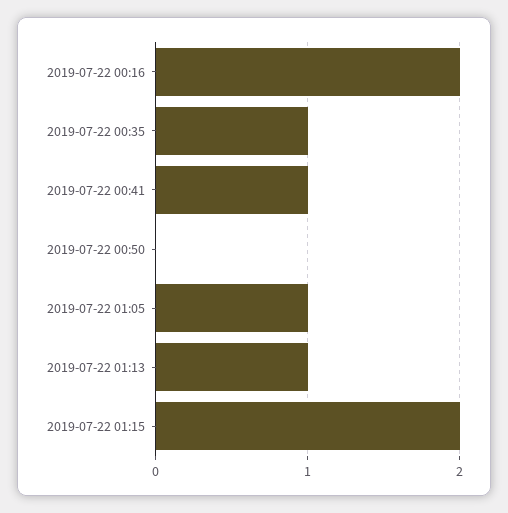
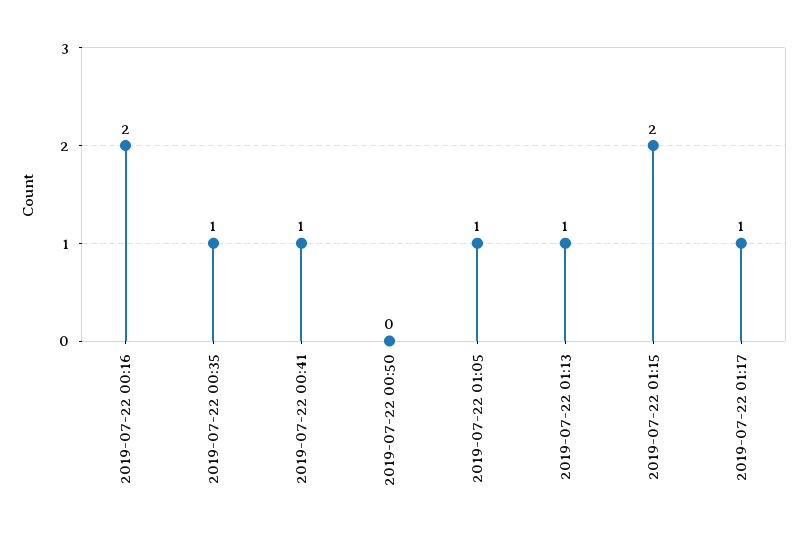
2019-07-22 01:17: none -> 1

